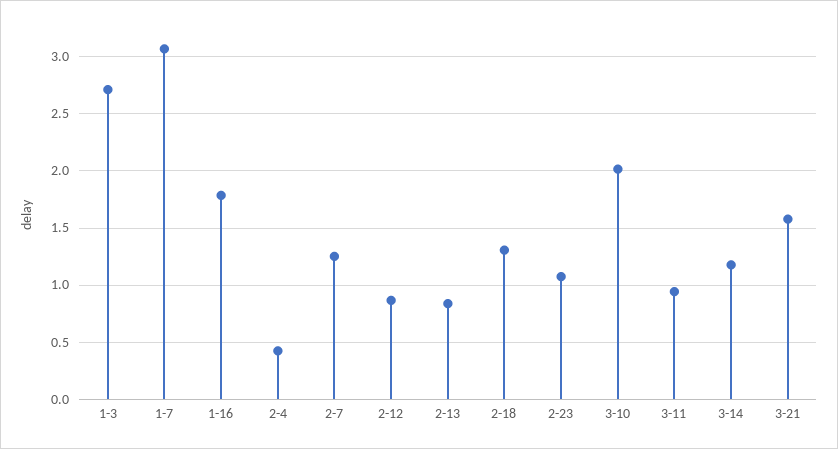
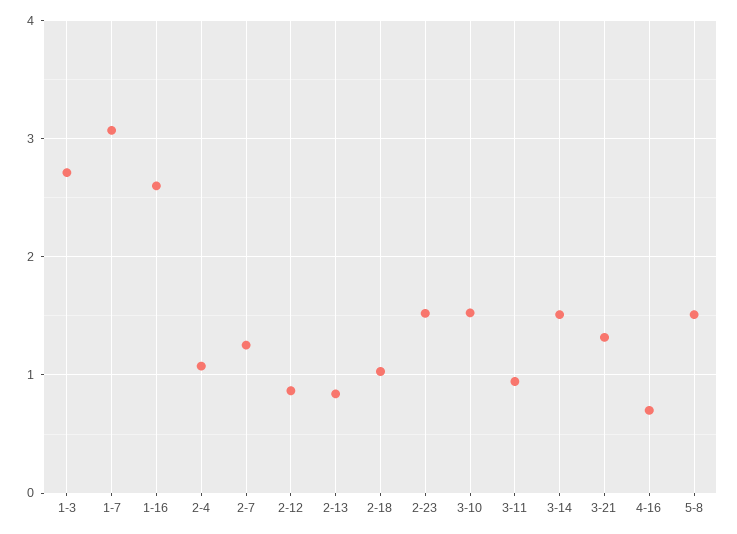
1-16: 1.8 -> 2.6
2-4: 0.4 -> 1.1
2-18: 1.3 -> 1
2-23: 1.1 -> 1.5
3-10: 2 -> 1.5
3-14: 1.2 -> 1.5
3-21: 1.6 -> 1.3
4-16: none -> 0.7
5-8: none -> 1.5

